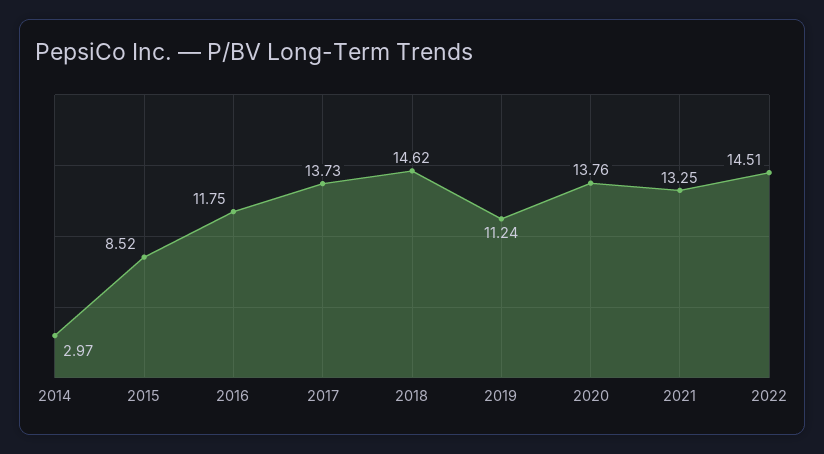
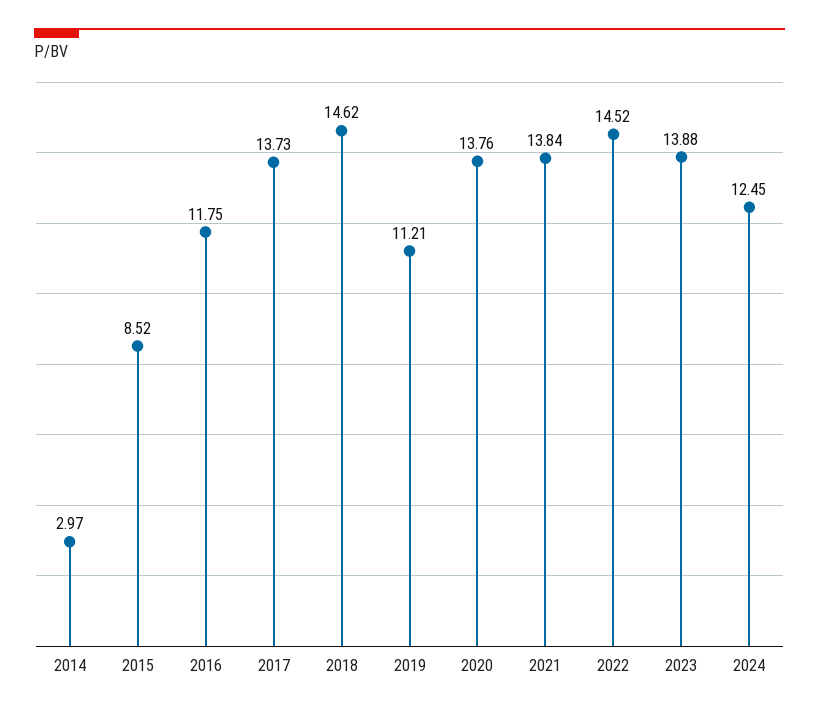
2019: 11.24 -> 11.21
2021: 13.25 -> 13.84
2022: 14.51 -> 14.52
2023: none -> 13.88
2024: none -> 12.45

